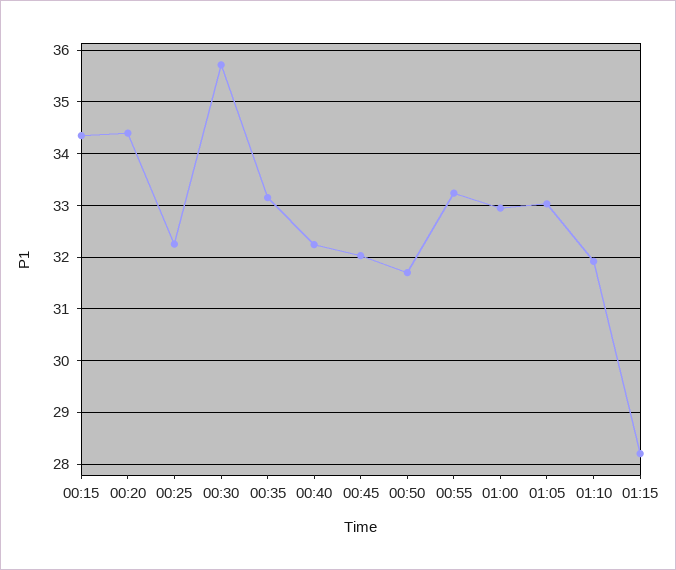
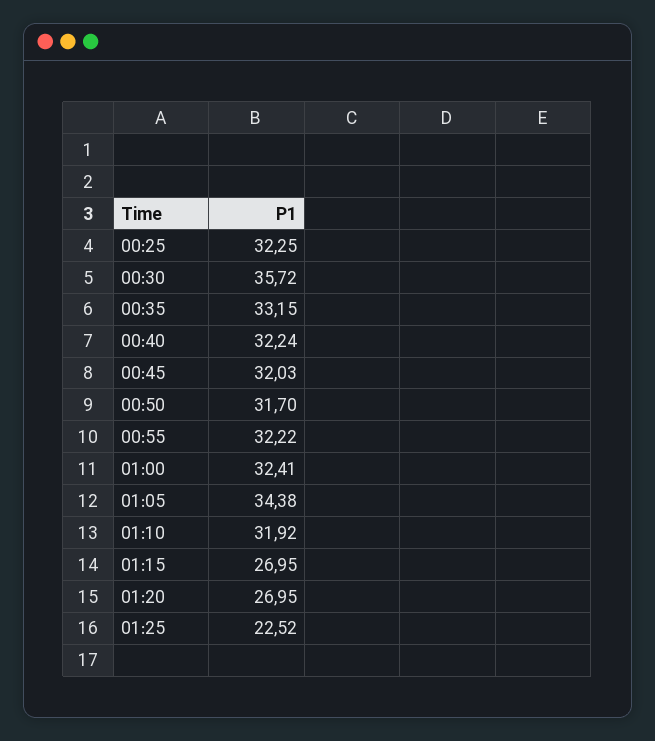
00:15: 34.4 -> none
00:20: 34.4 -> none
00:55: 33.2 -> 32.22
01:00: 33 -> 32.41
01:05: 33 -> 34.38
01:15: 28.2 -> 26.95
01:20: none -> 26.95
01:25: none -> 22.52

